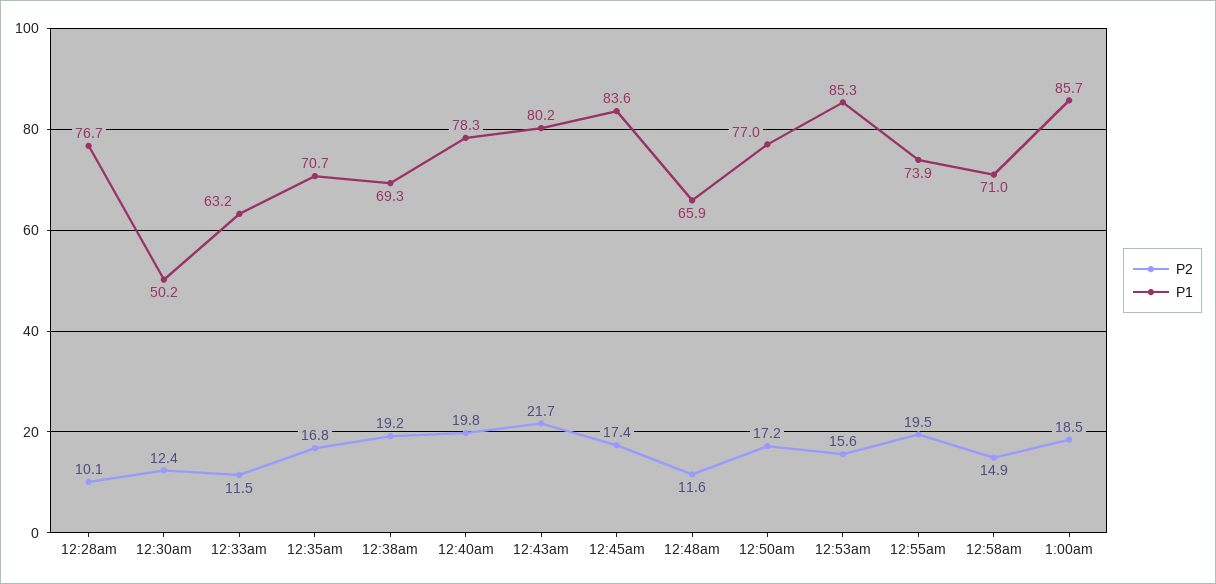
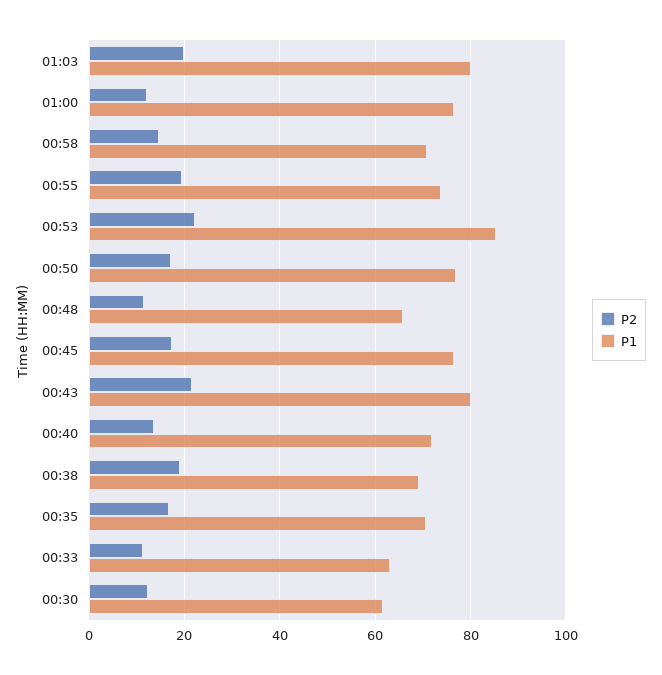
P2, 12:28am: 10.1 -> none
P1, 12:28am: 76.7 -> none
P1, 12:30am: 50.2 -> 62
P2, 12:40am: 19.8 -> 14
P1, 12:40am: 78.3 -> 72
P1, 12:45am: 83.6 -> 76
P2, 12:53am: 15.6 -> 22
P2, 1:00am: 18.5 -> 12
P1, 1:00am: 85.7 -> 76
P2, 01:03: none -> 20
P1, 01:03: none -> 80

